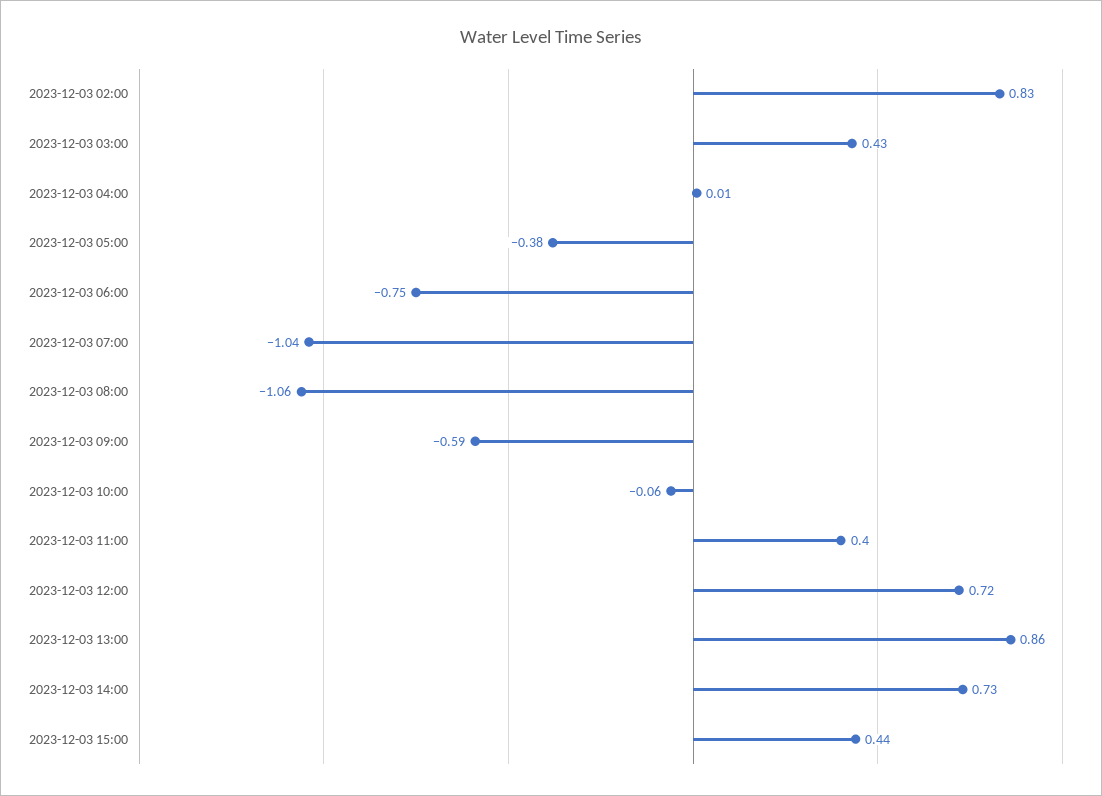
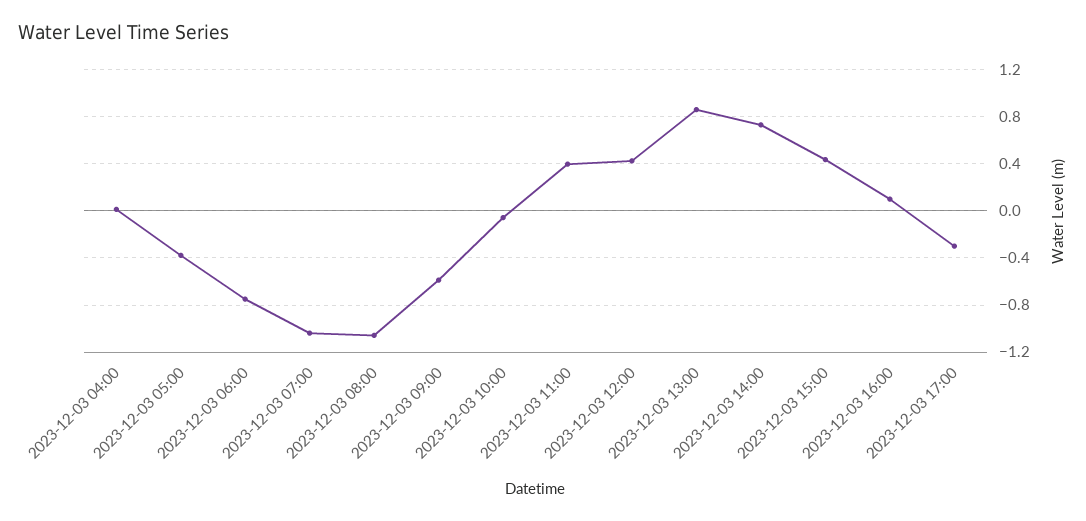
2023-12-03 02:00: 0.83 -> none
2023-12-03 03:00: 0.43 -> none
2023-12-03 12:00: 0.72 -> 0.4
2023-12-03 16:00: none -> 0.1
2023-12-03 17:00: none -> -0.3

